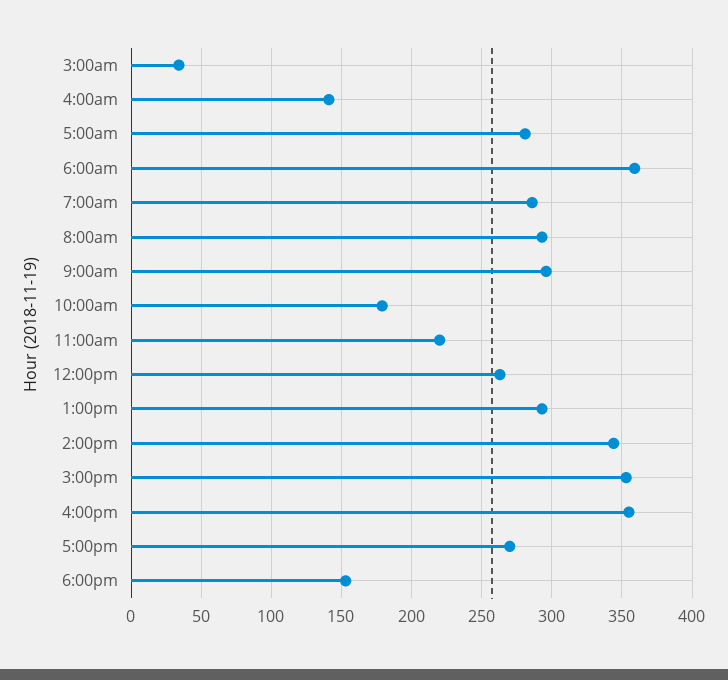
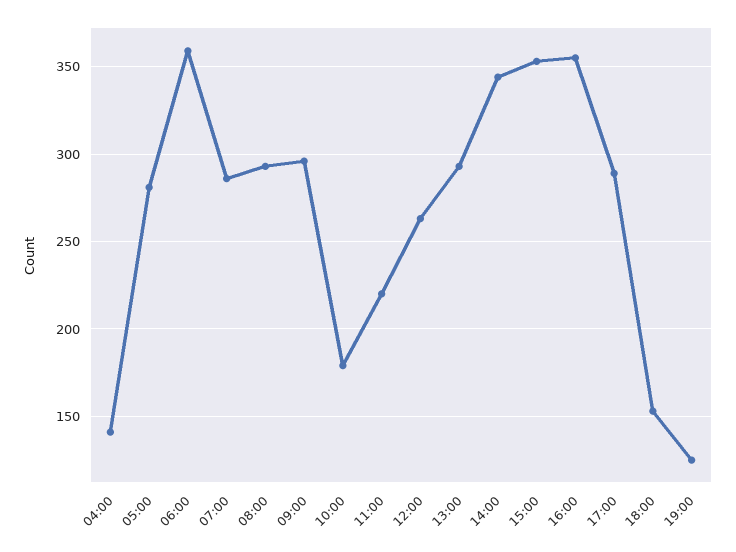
3:00am: 35 -> none
5:00pm: 270 -> 290
19:00: none -> 125

